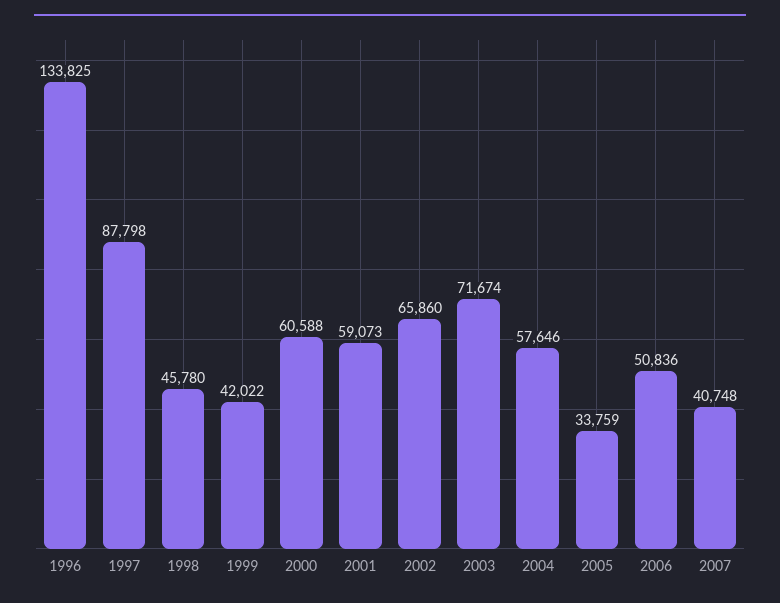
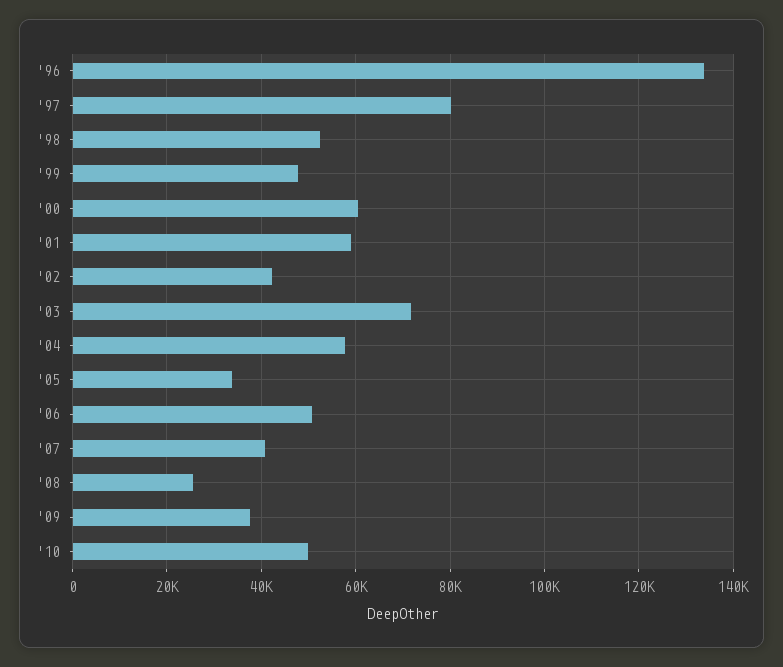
1997: 87798 -> 80000
1998: 45780 -> 52000
1999: 42022 -> 48000
2002: 65860 -> 42000
'08: none -> 26000
'09: none -> 38000
'10: none -> 50000

